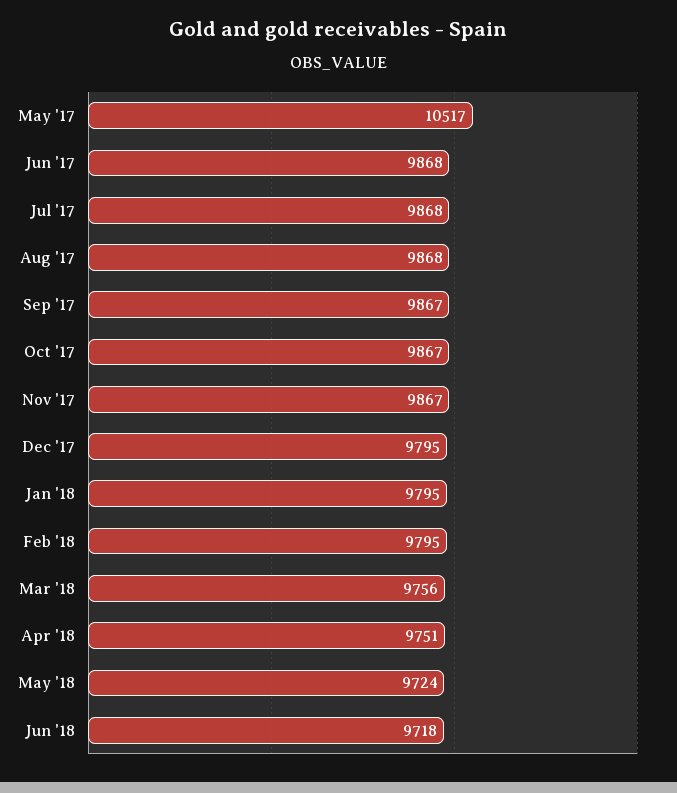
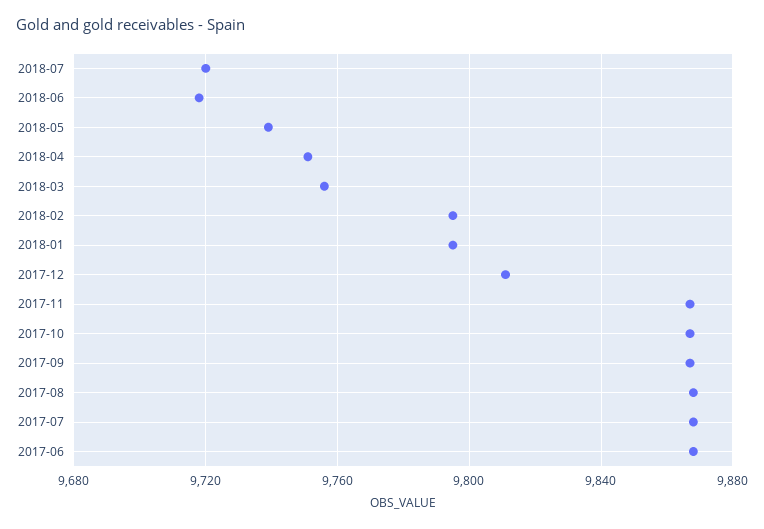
May '17: 10517 -> none
Dec '17: 9795 -> 9810
May '18: 9724 -> 9740
2018-07: none -> 9720

